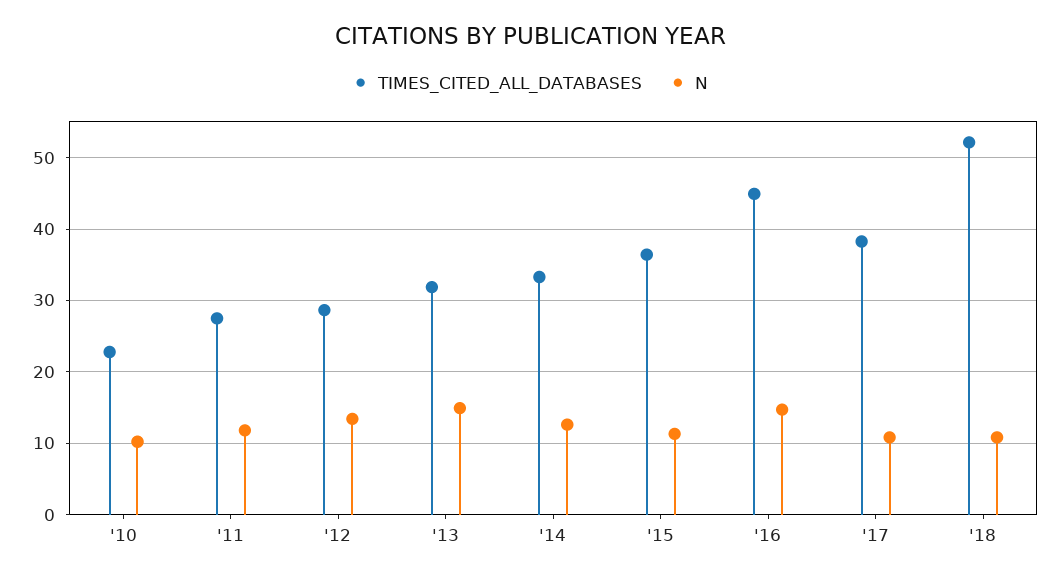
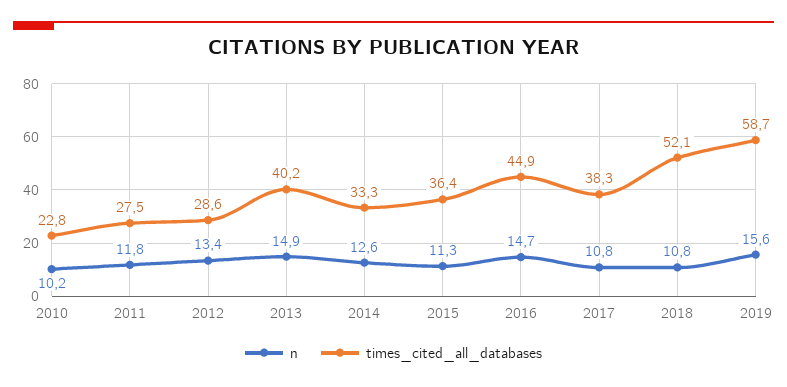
TIMES_CITED_ALL_DATABASES, '13: 32 -> 40.2
N, 2019: none -> 15.6
TIMES_CITED_ALL_DATABASES, 2019: none -> 58.7

